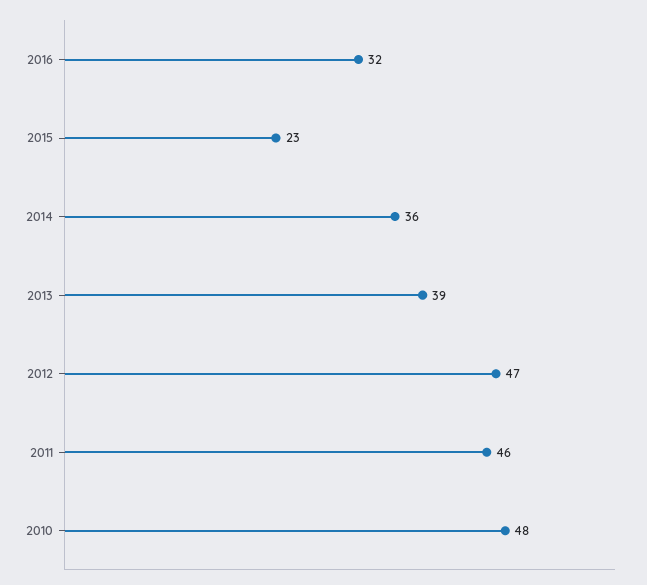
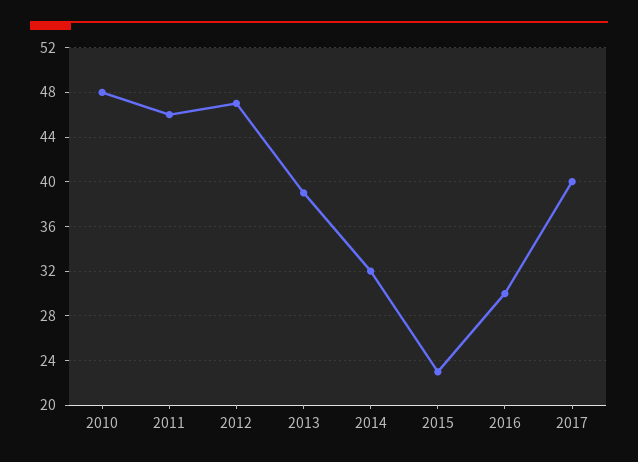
2016: 32 -> 30
2014: 36 -> 32
2017: none -> 40

